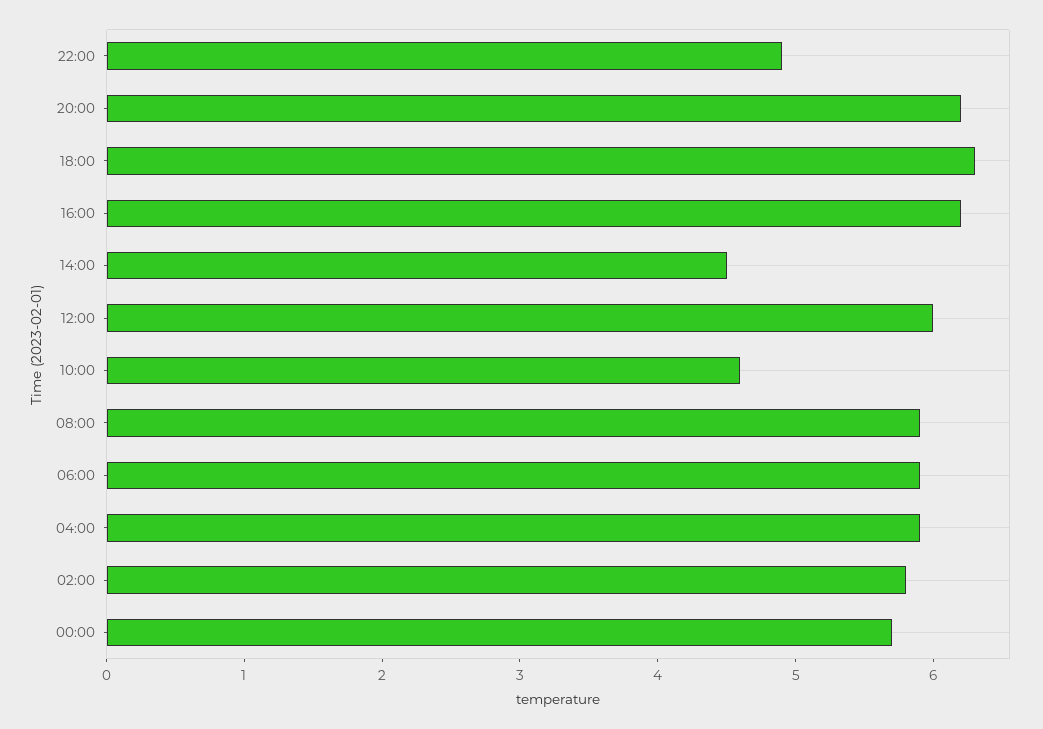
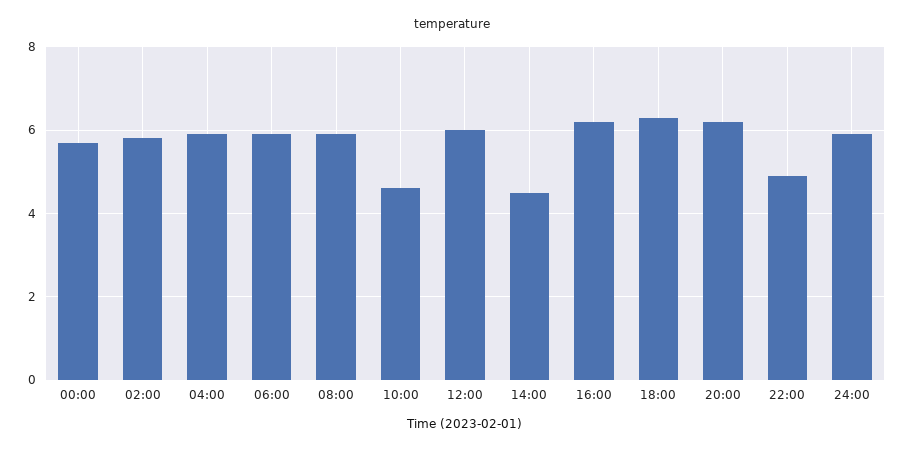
24:00: none -> 6

